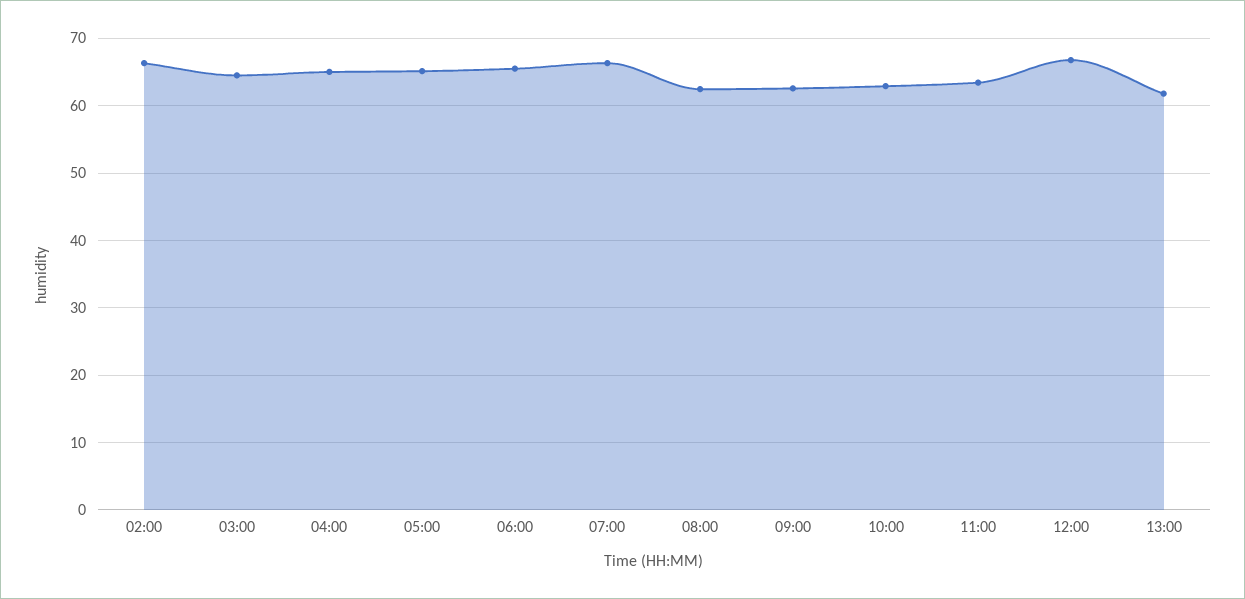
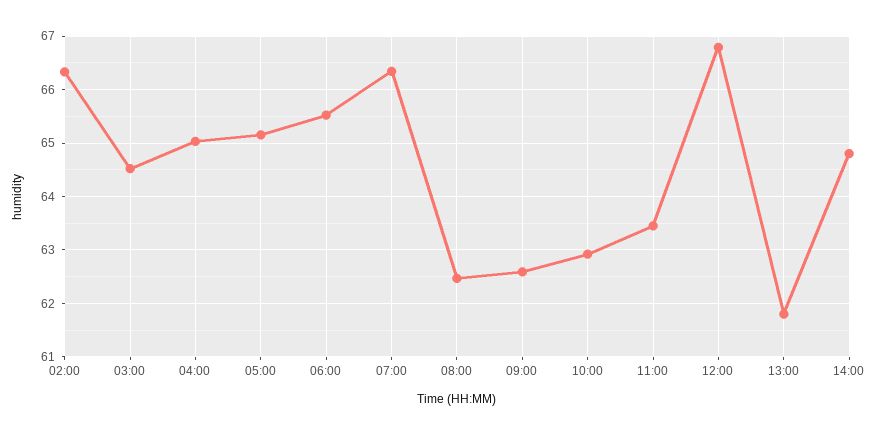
14:00: none -> 64.8

